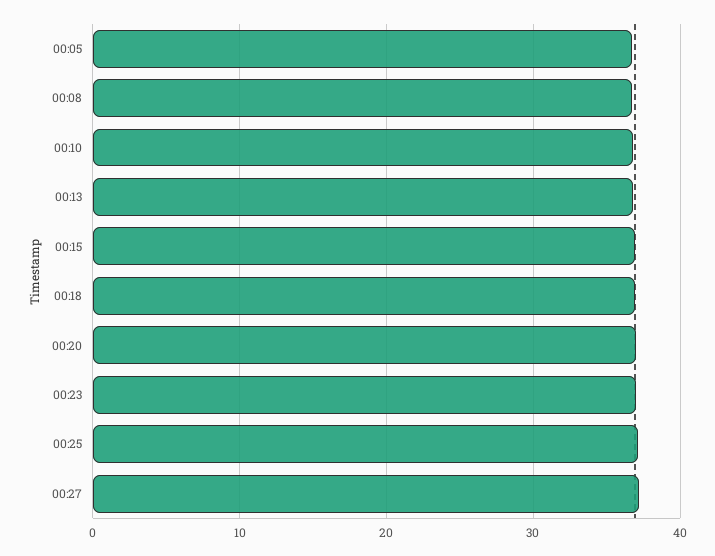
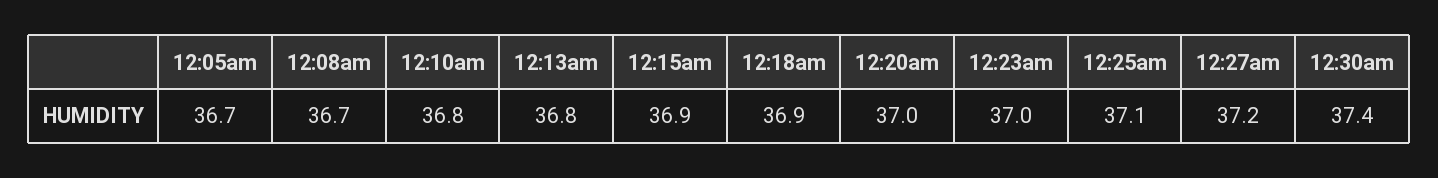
12:30am: none -> 37.4

